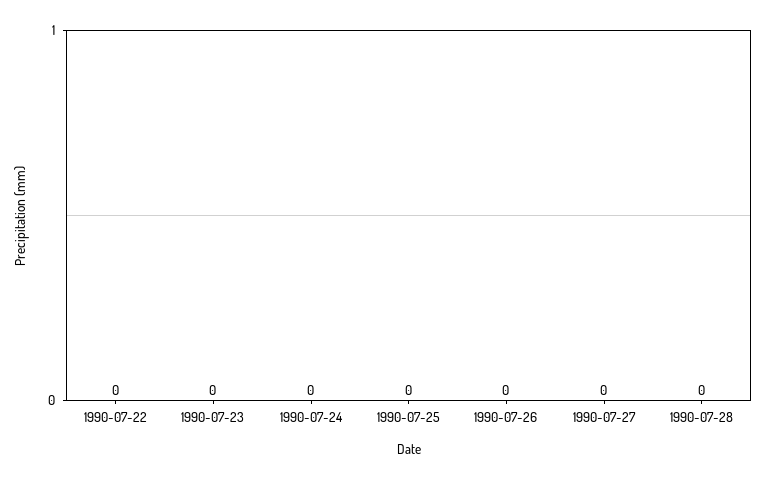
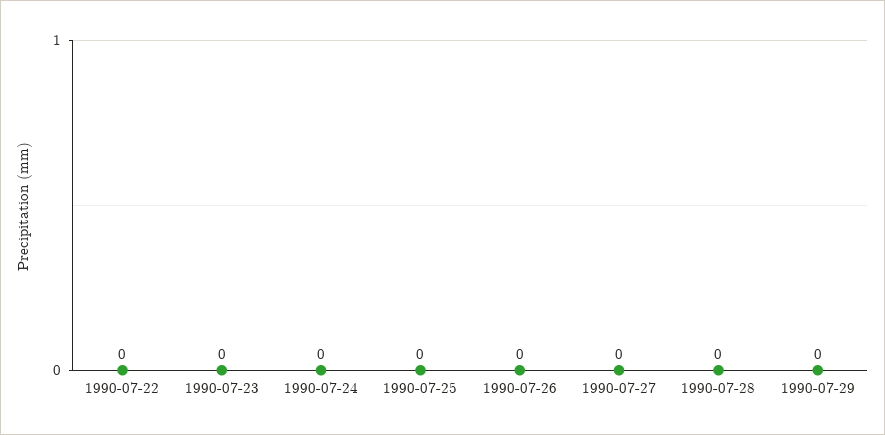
1990-07-29: none -> 0

